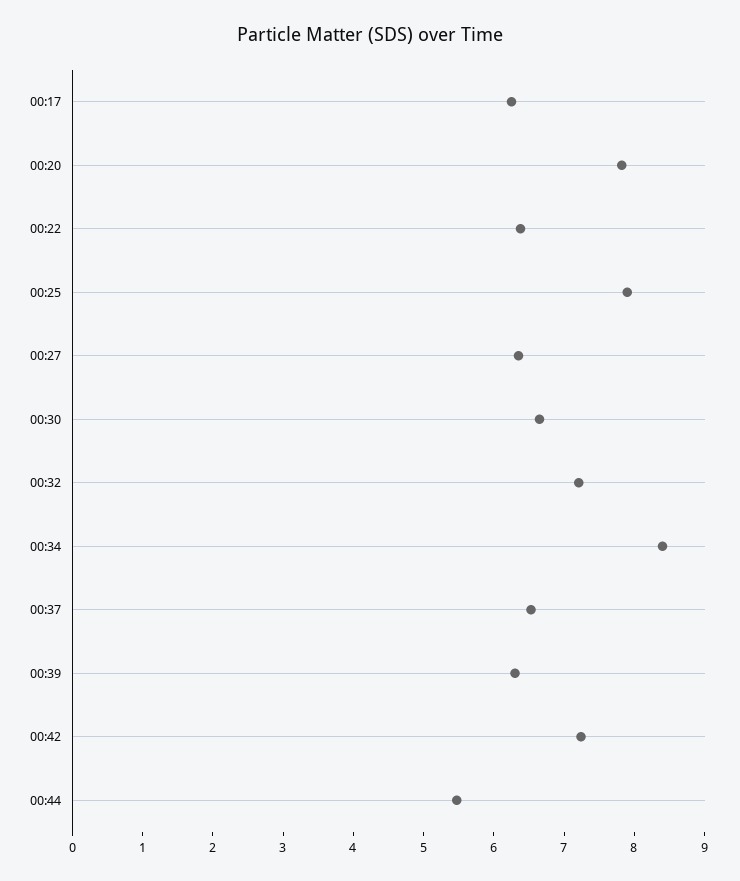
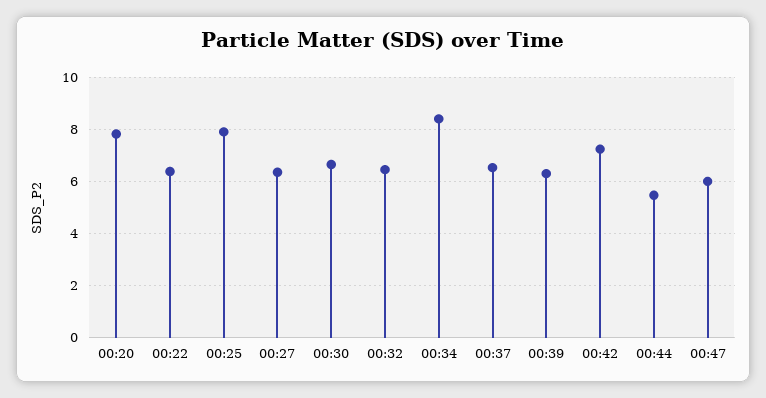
00:17: 6.2 -> none
00:32: 7.2 -> 6.5
00:47: none -> 6

